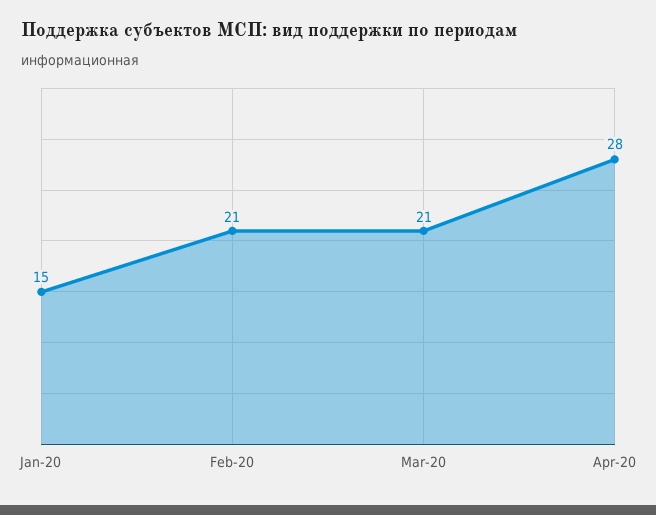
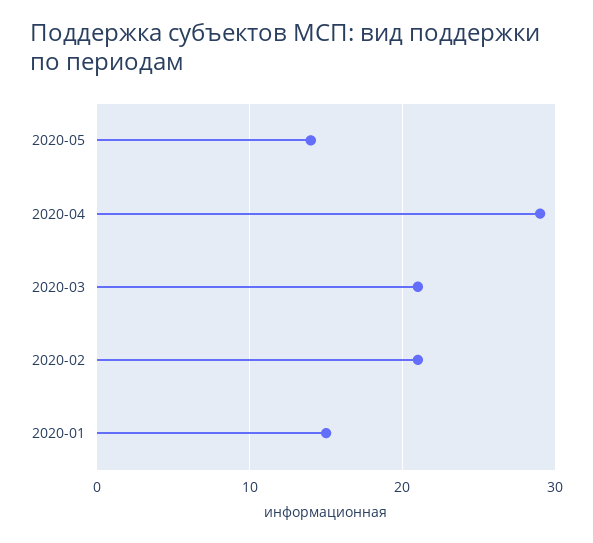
Apr-20: 28 -> 29
2020-05: none -> 14

